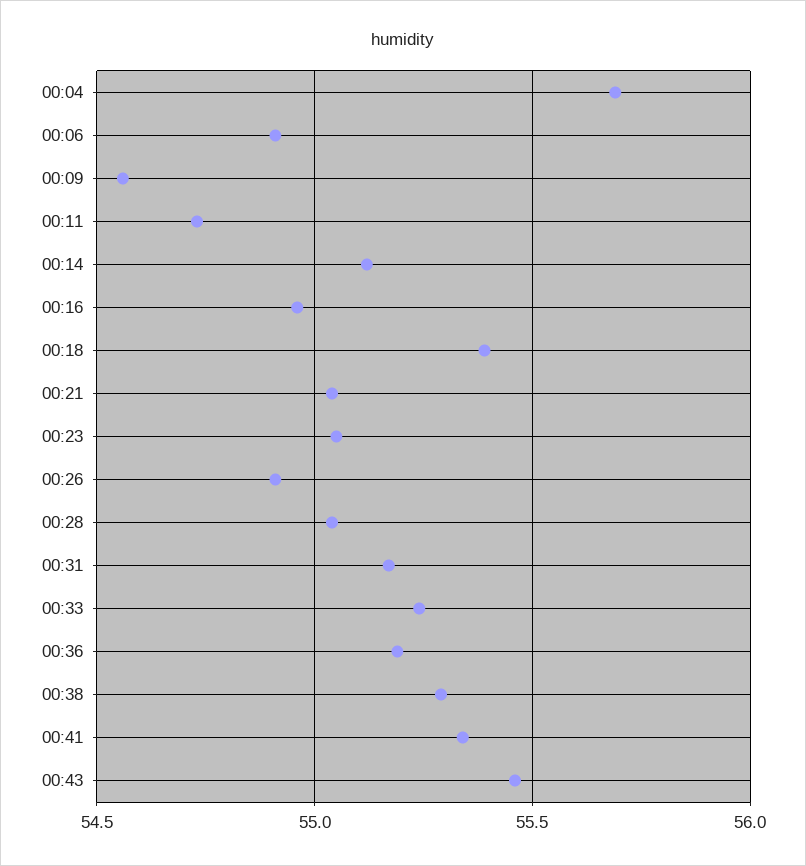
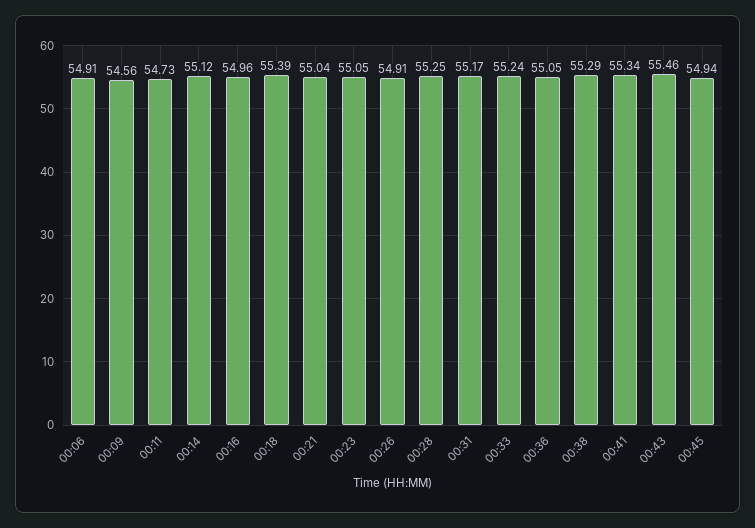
00:04: 55.7 -> none
00:28: 55.05 -> 55.25
00:36: 55.2 -> 55.05
00:45: none -> 54.94

